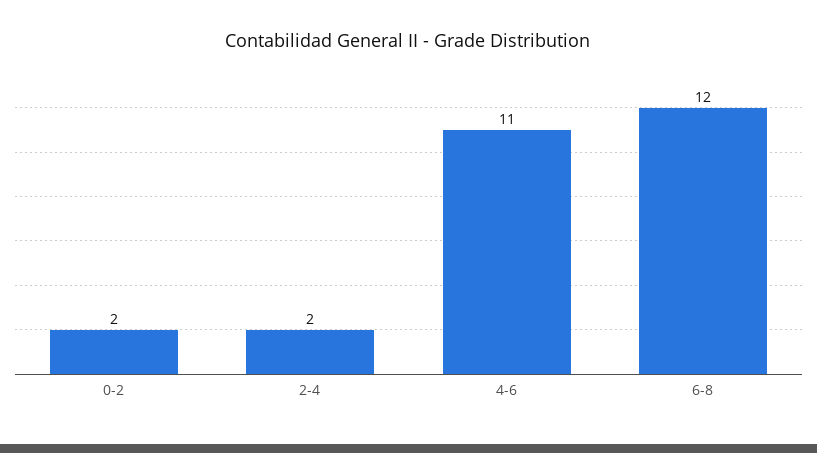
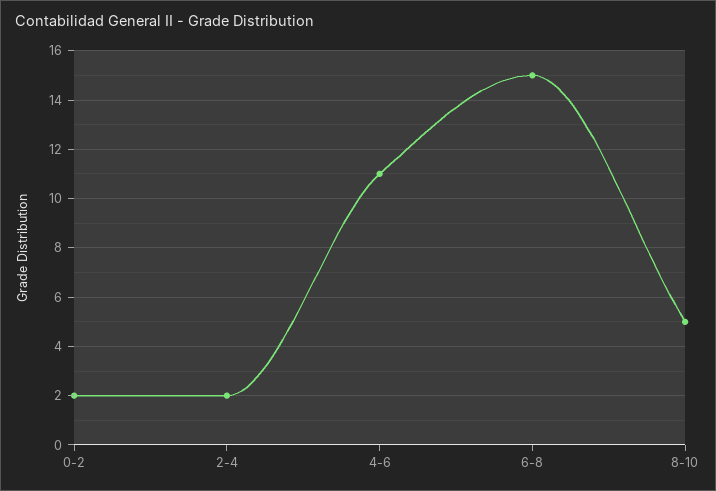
6-8: 12 -> 15
8-10: none -> 5

